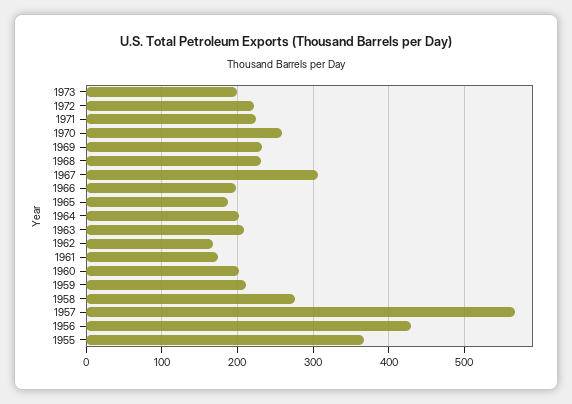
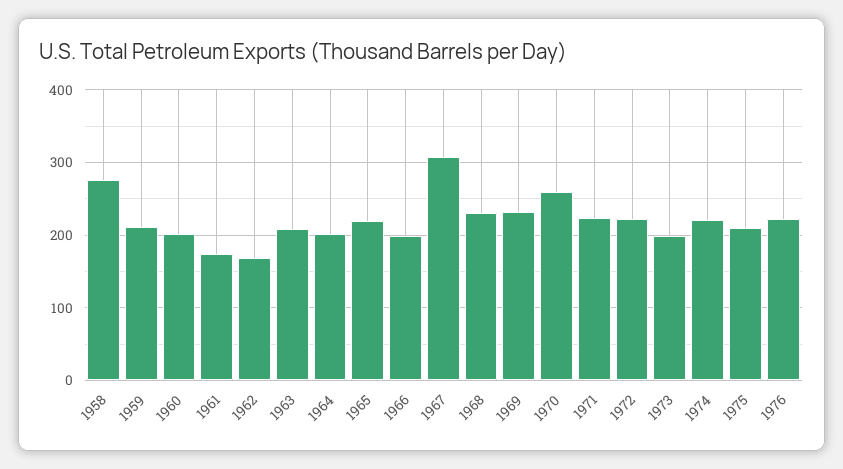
1965: 190 -> 220
1957: 570 -> none
1956: 430 -> none
1955: 370 -> none
1974: none -> 220
1975: none -> 210
1976: none -> 220

